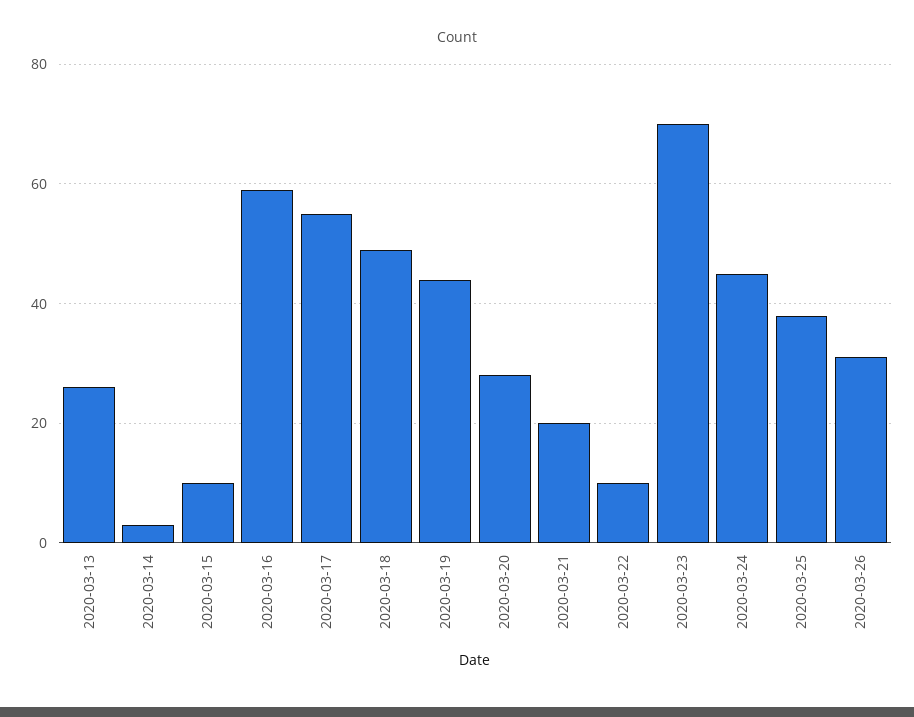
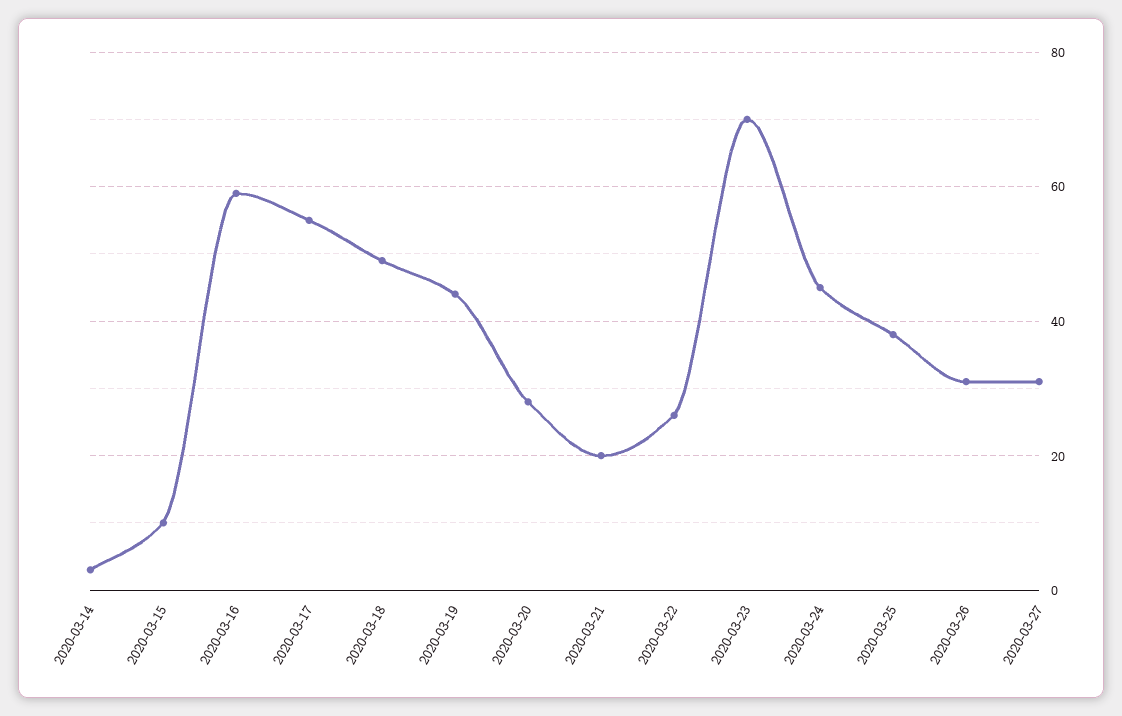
2020-03-13: 25 -> none
2020-03-22: 10 -> 25
2020-03-27: none -> 30

